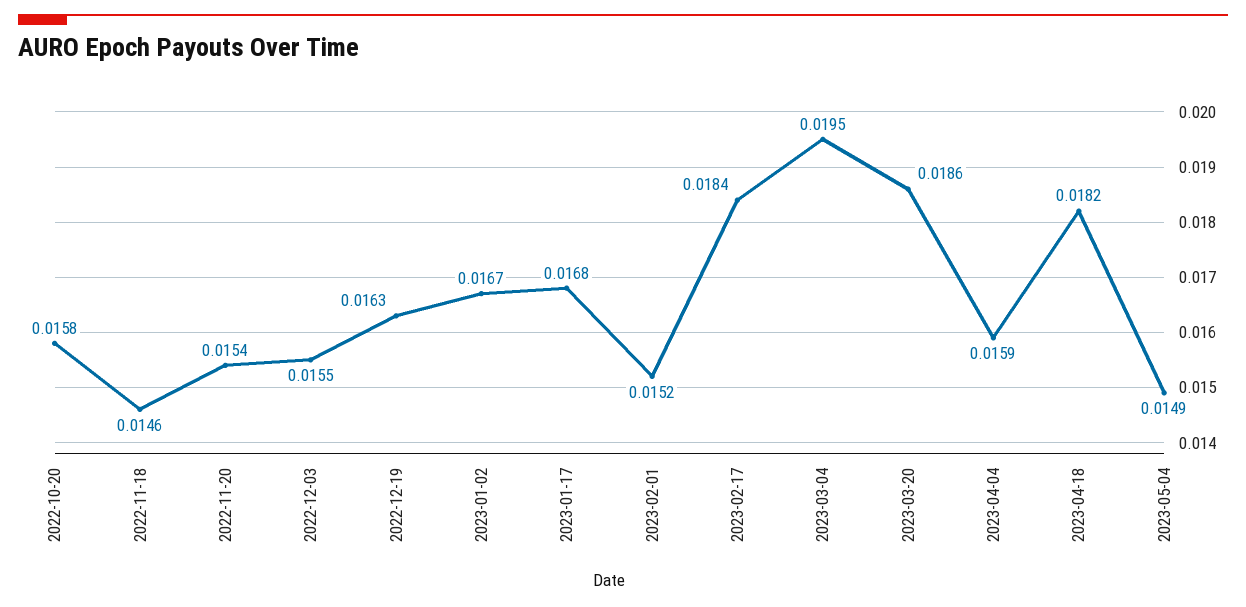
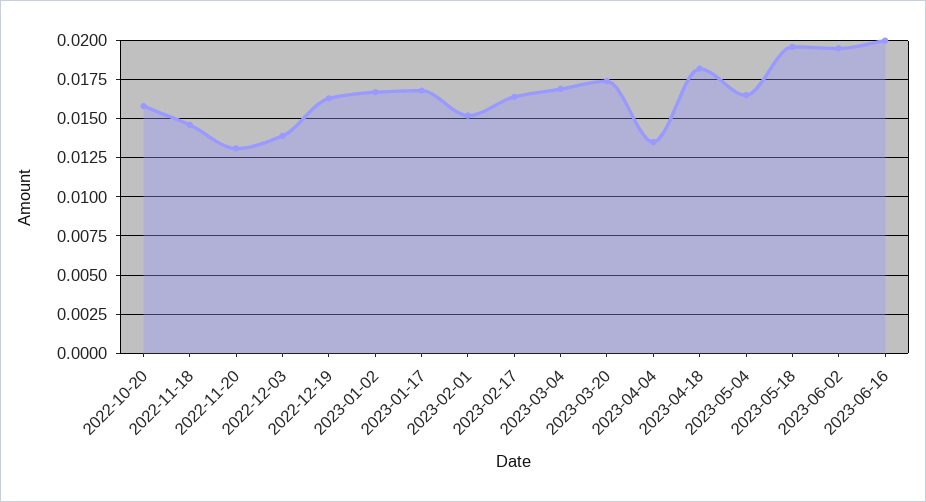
2022-11-20: 0.0154 -> 0.013
2022-12-03: 0.0155 -> 0.014
2023-02-17: 0.0184 -> 0.0165
2023-03-04: 0.0195 -> 0.017
2023-03-20: 0.0186 -> 0.0175
2023-04-04: 0.0159 -> 0.0135
2023-05-04: 0.0149 -> 0.0165
2023-05-18: none -> 0.0195
2023-06-02: none -> 0.0195
2023-06-16: none -> 0.02

